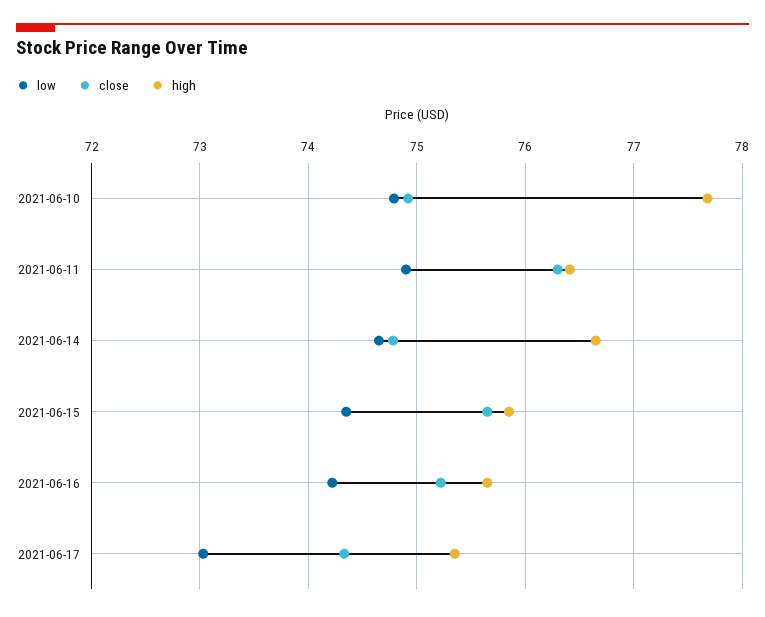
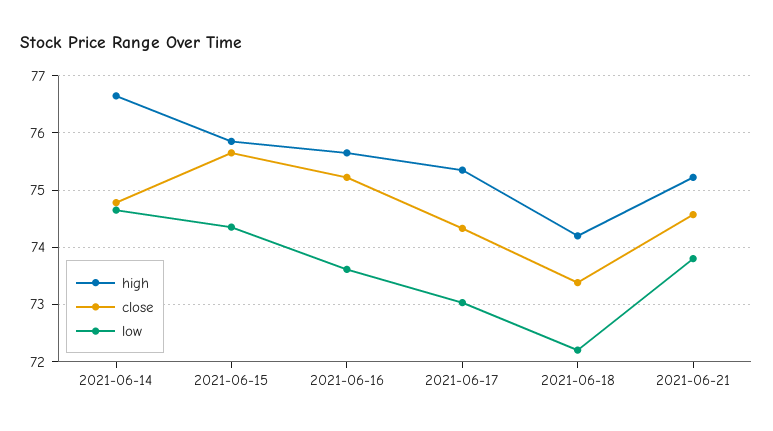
low, 2021-06-10: 74.8 -> none
close, 2021-06-10: 74.9 -> none
high, 2021-06-10: 77.7 -> none
low, 2021-06-11: 74.9 -> none
close, 2021-06-11: 76.3 -> none
high, 2021-06-11: 76.4 -> none
low, 2021-06-16: 74.2 -> 73.6
high, 2021-06-18: none -> 74.2
close, 2021-06-18: none -> 73.4
low, 2021-06-18: none -> 72.2
high, 2021-06-21: none -> 75.2
close, 2021-06-21: none -> 74.6
low, 2021-06-21: none -> 73.8

